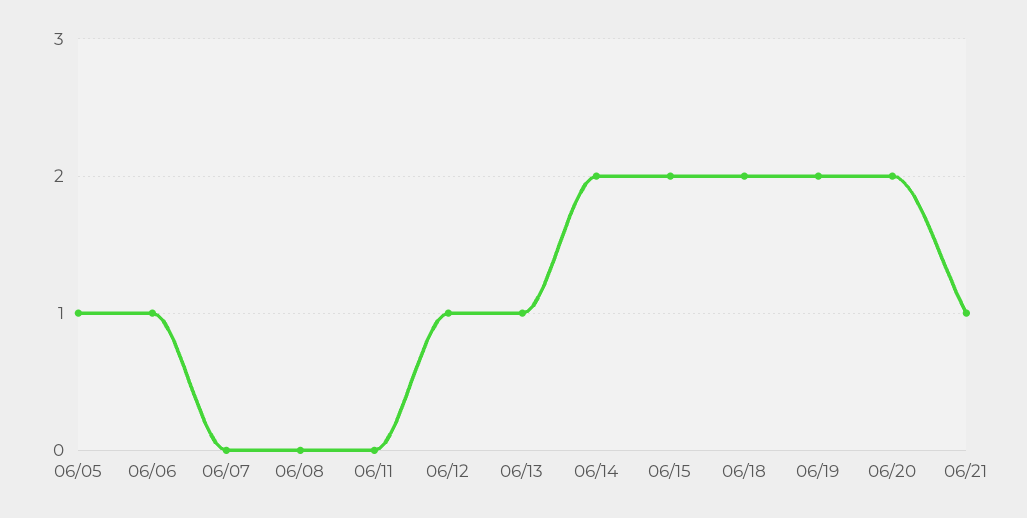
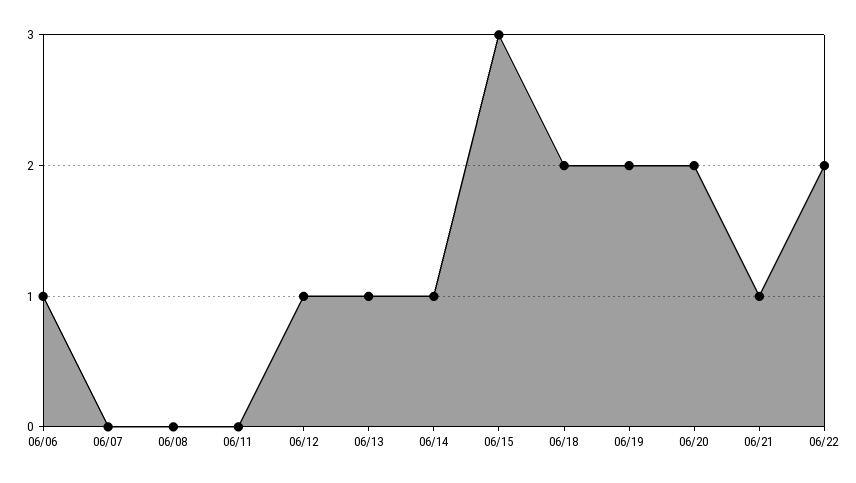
06/05: 1 -> none
06/14: 2 -> 1
06/15: 2 -> 3
06/22: none -> 2

